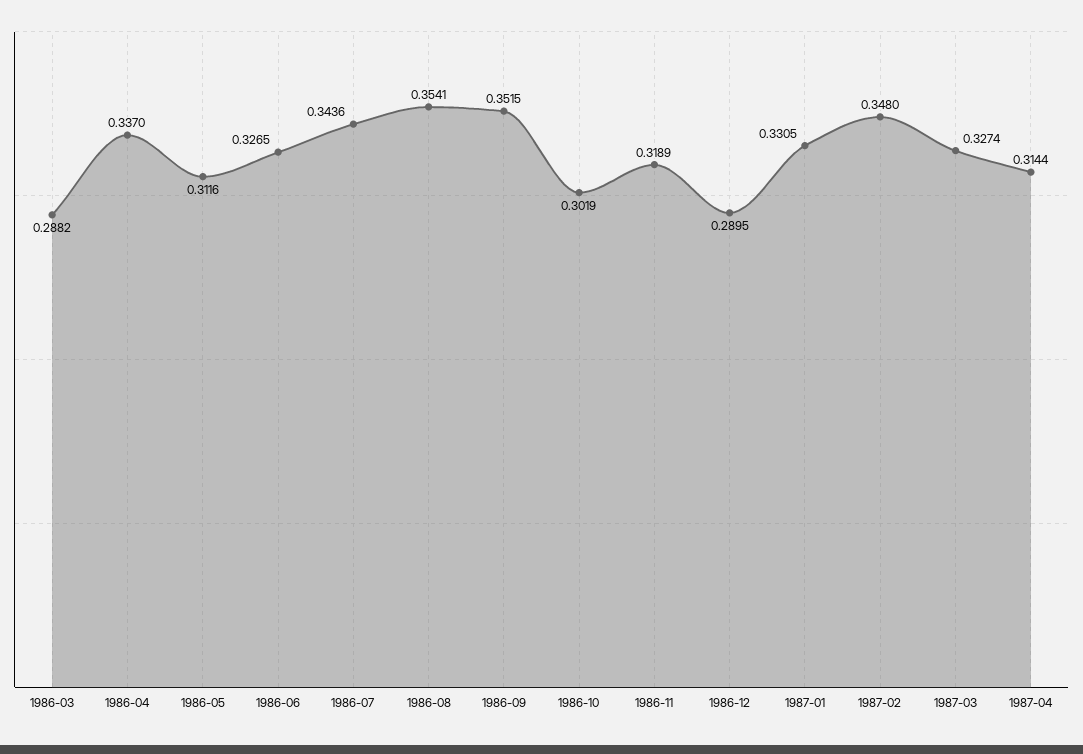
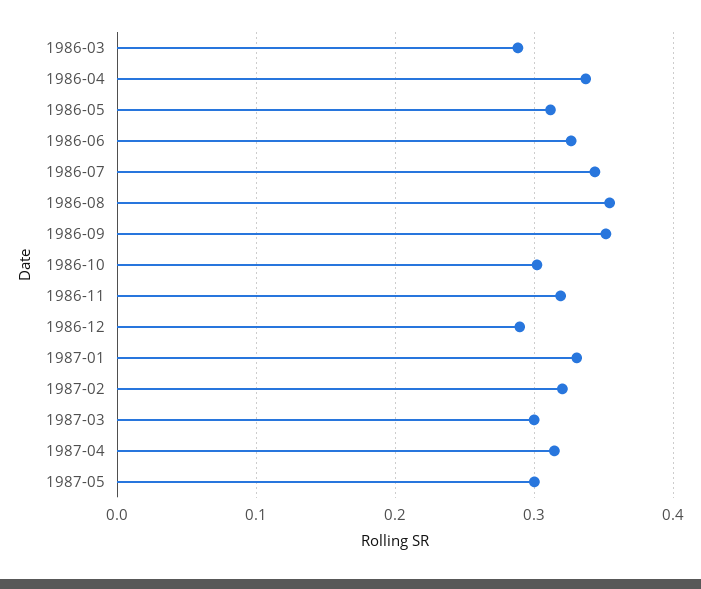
1987-02: 0.348 -> 0.32
1987-03: 0.3274 -> 0.3
1987-05: none -> 0.3

